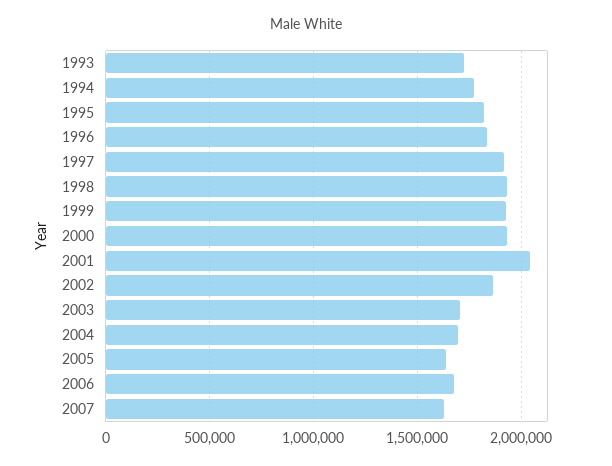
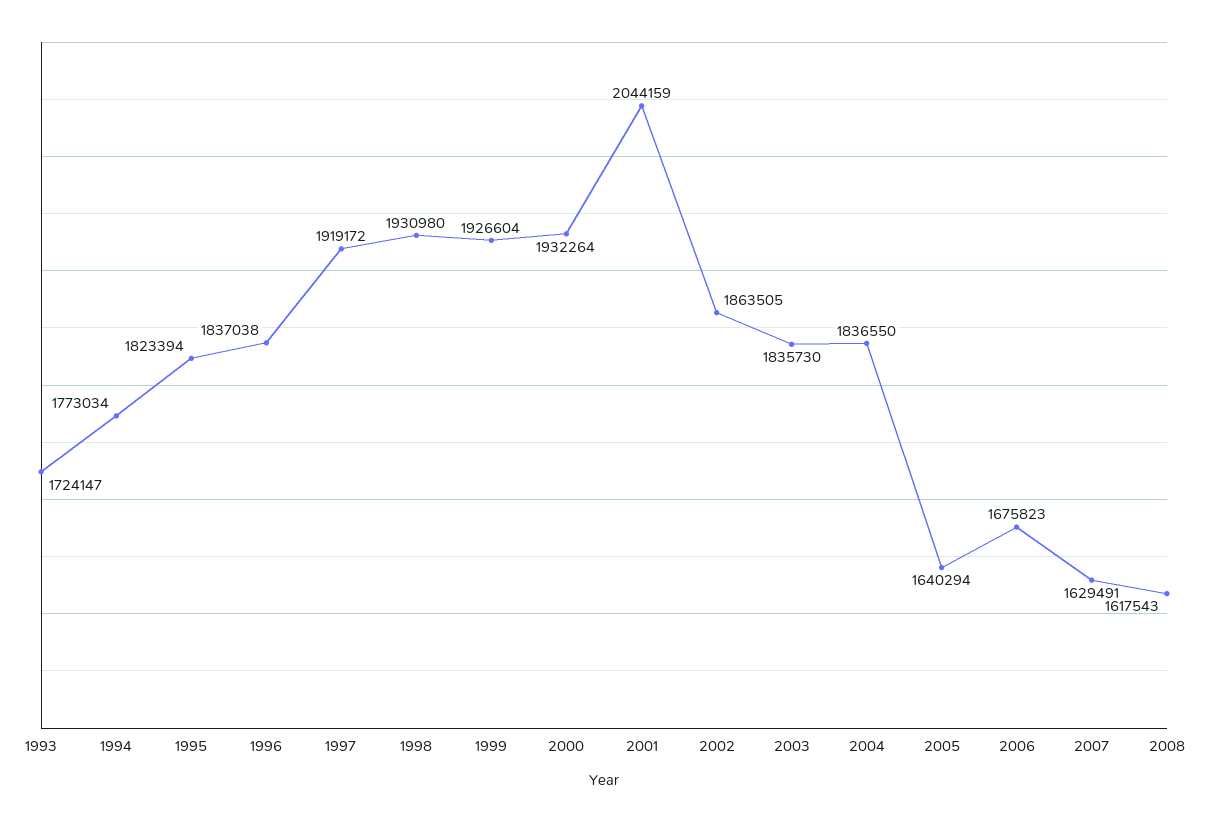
2003: 1700000 -> 1835730
2004: 1700000 -> 1836550
2008: none -> 1617543

